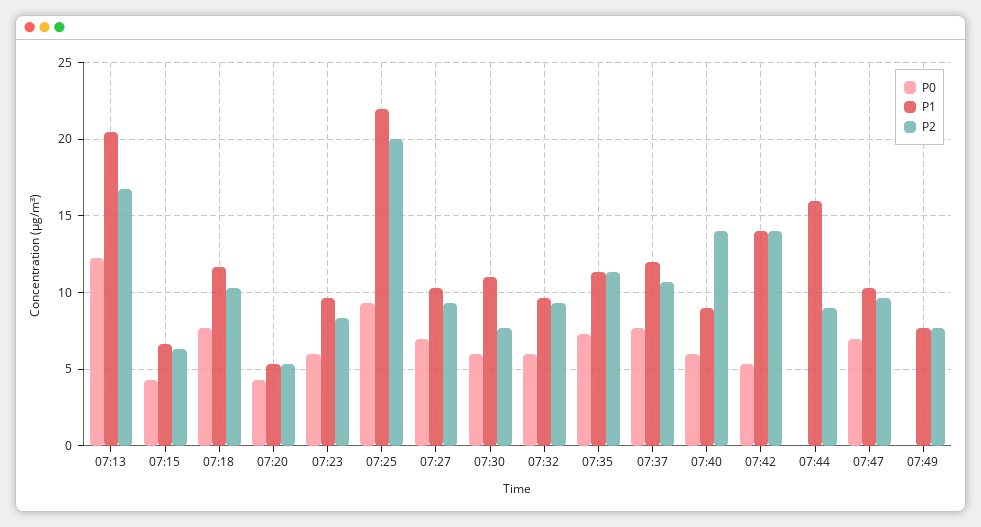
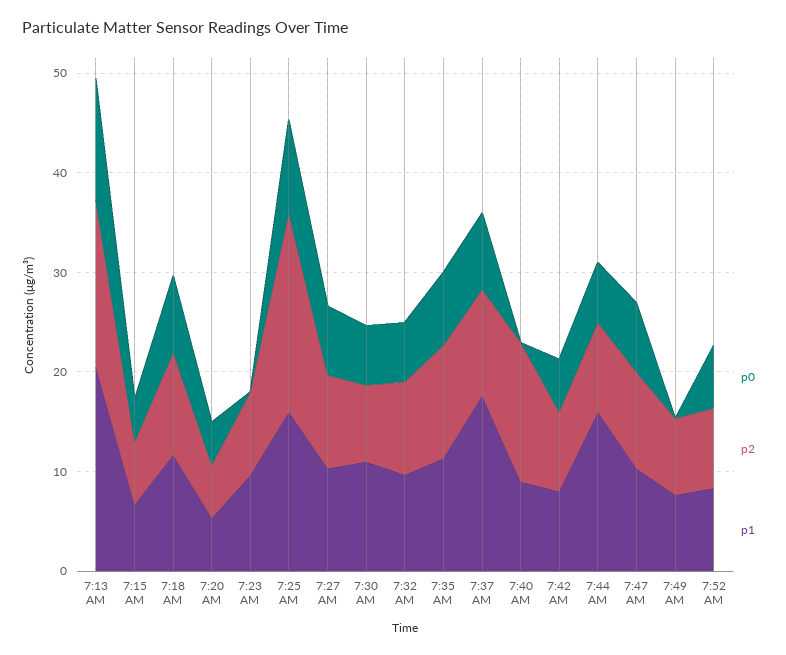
P0, 07:23: 6 -> 0
P1, 07:25: 22 -> 16
P1, 07:37: 12 -> 18
P0, 07:40: 6 -> 0
P1, 07:42: 14 -> 8
P2, 07:42: 14 -> 8
P0, 07:44: 0 -> 6
P0, 7:52 AM: none -> 6
P2, 7:52 AM: none -> 8
P1, 7:52 AM: none -> 8

